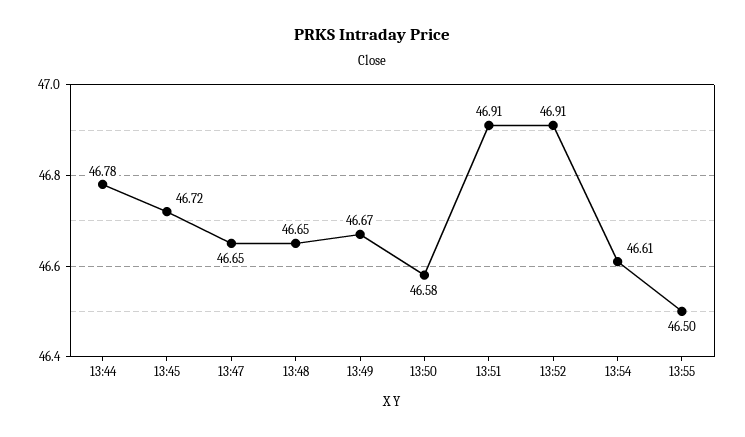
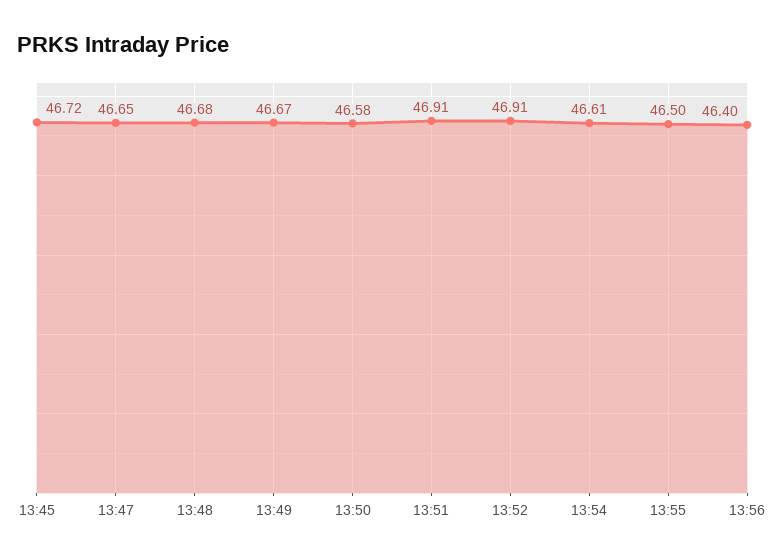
13:44: 46.78 -> none
13:48: 46.65 -> 46.68
13:56: none -> 46.4

